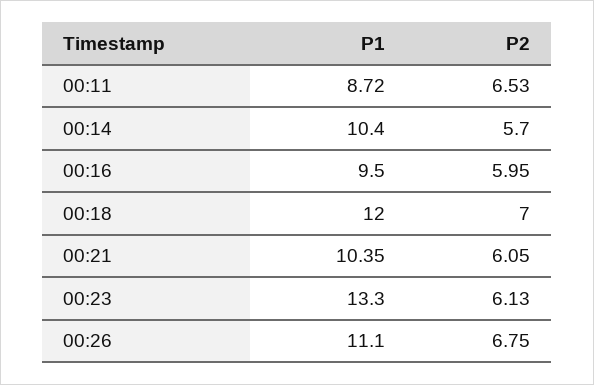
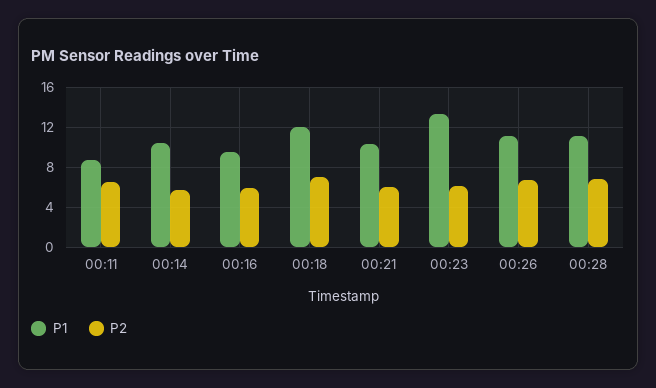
P1, 00:28: none -> 11
P2, 00:28: none -> 7

